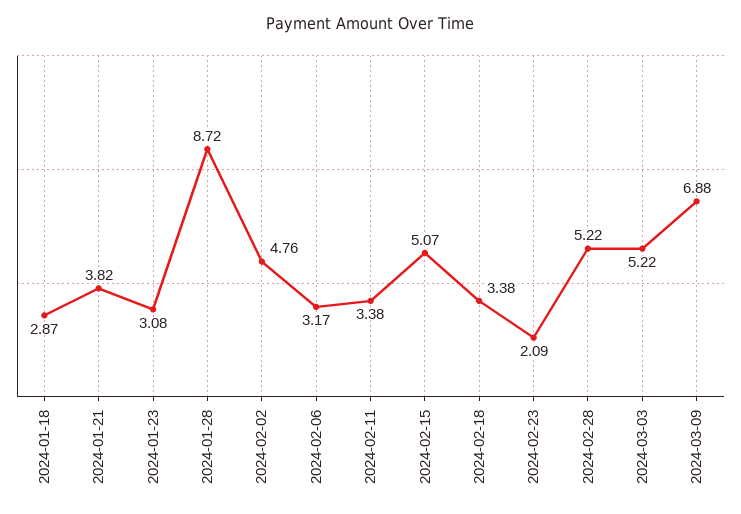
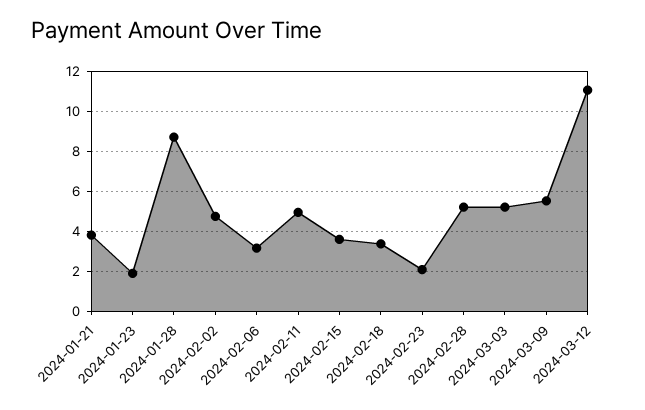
2024-01-18: 2.87 -> none
2024-01-23: 3.08 -> 2
2024-02-11: 3.38 -> 5
2024-02-15: 5.07 -> 3.5
2024-03-09: 6.88 -> 5.5
2024-03-12: none -> 11

